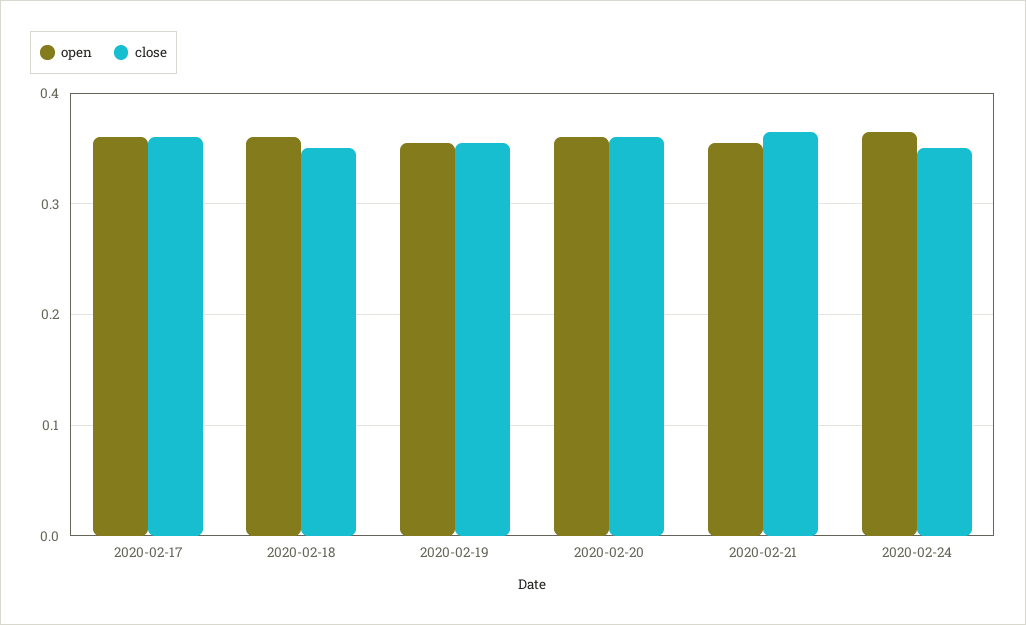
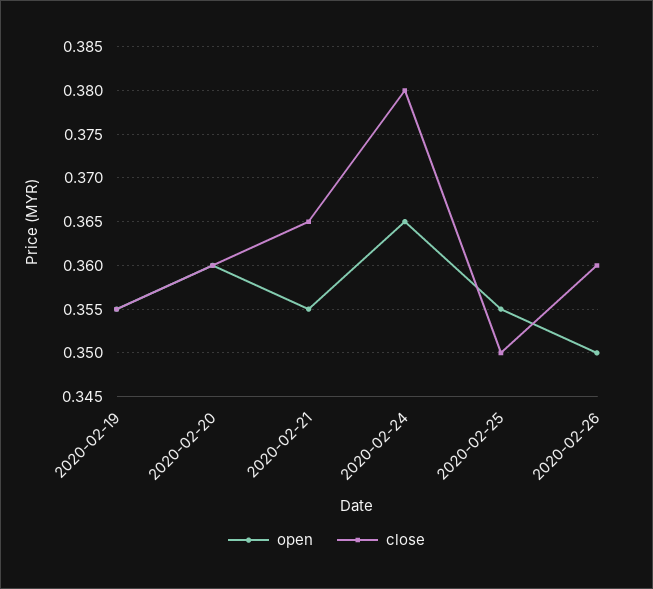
open, 2020-02-17: 0.36 -> none
close, 2020-02-17: 0.36 -> none
open, 2020-02-18: 0.36 -> none
close, 2020-02-18: 0.35 -> none
close, 2020-02-24: 0.35 -> 0.38
open, 2020-02-25: none -> 0.355
close, 2020-02-25: none -> 0.35
open, 2020-02-26: none -> 0.35
close, 2020-02-26: none -> 0.36

